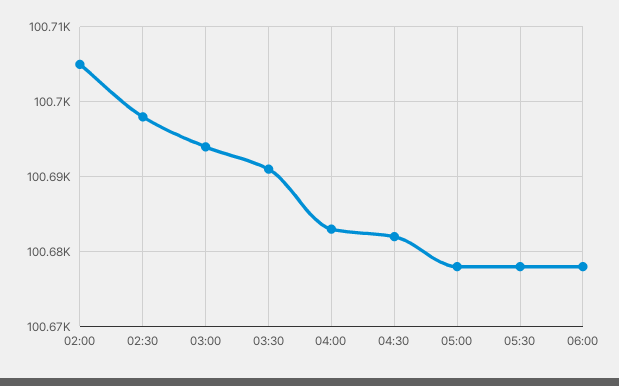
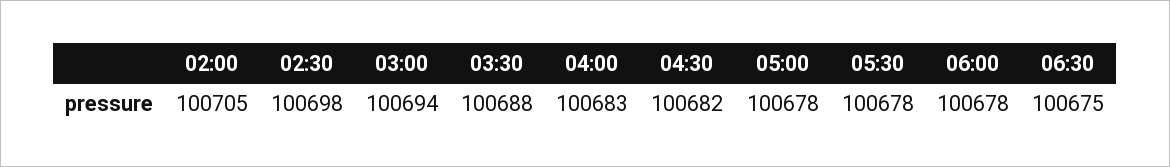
03:30: 100691 -> 100688
06:30: none -> 100675

